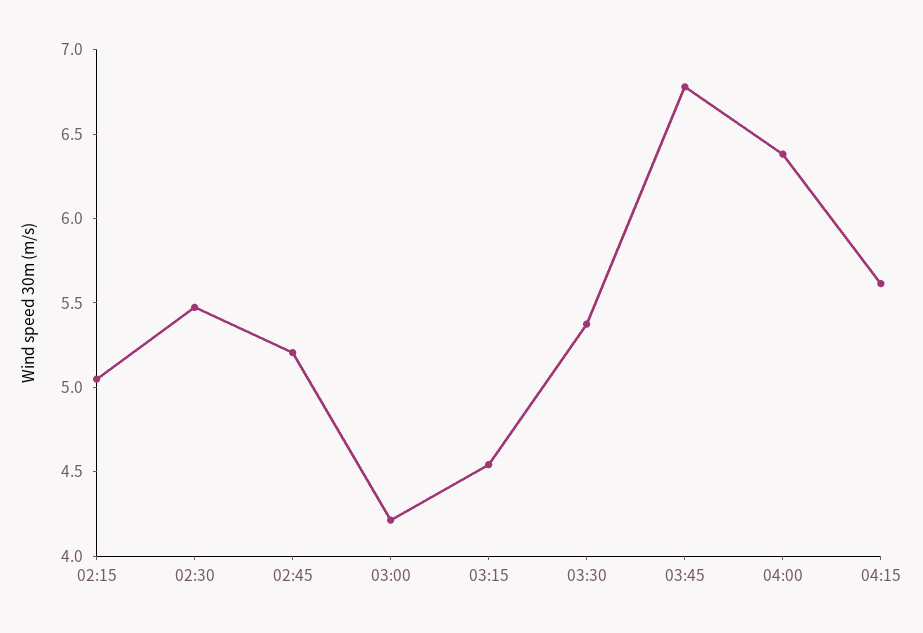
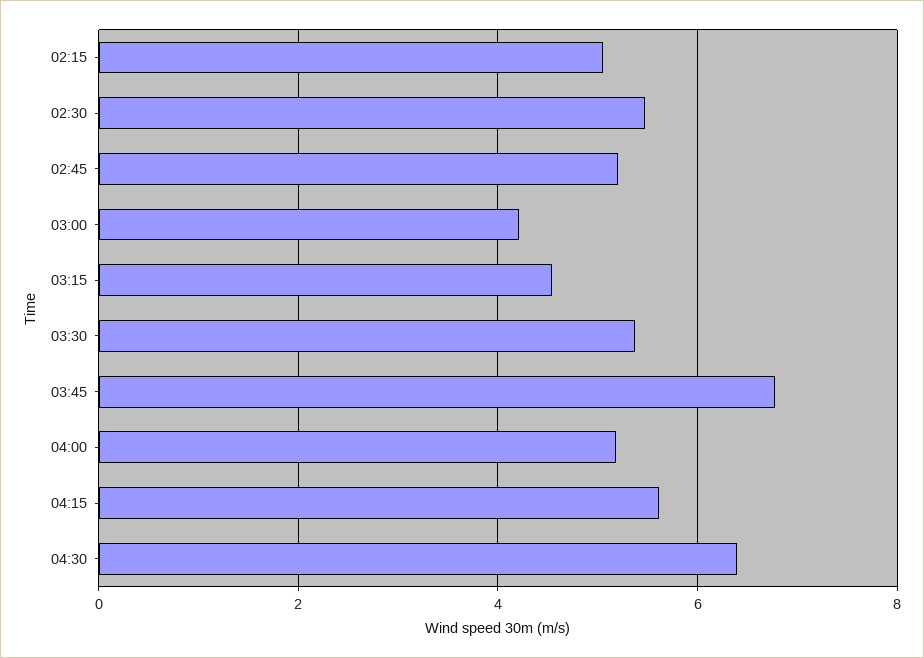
04:00: 6.4 -> 5.2
04:30: none -> 6.4

